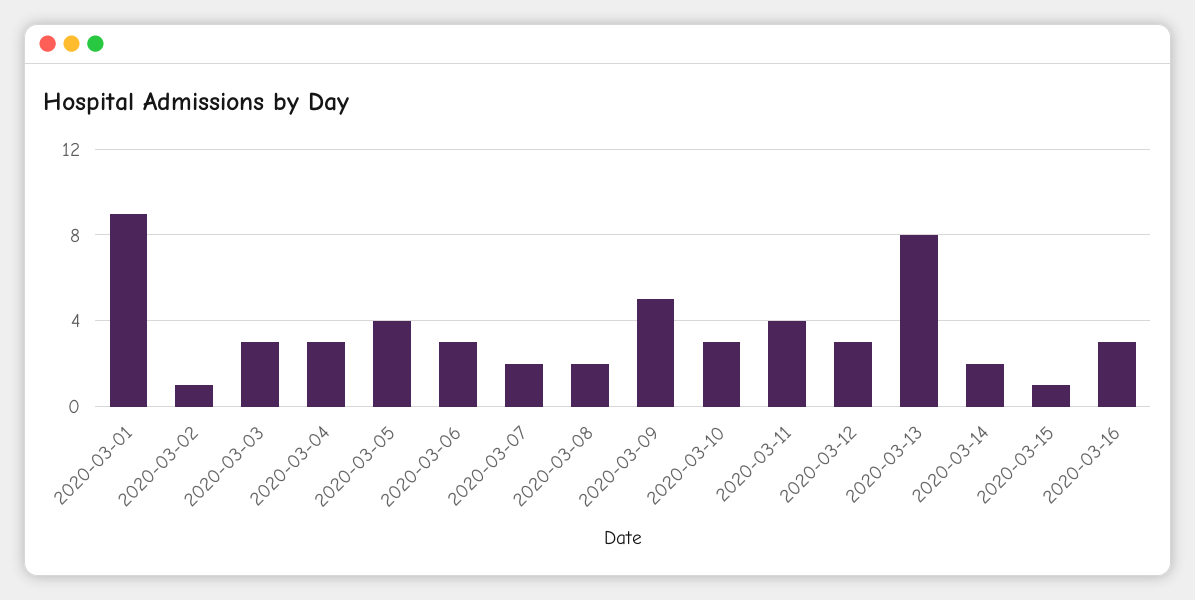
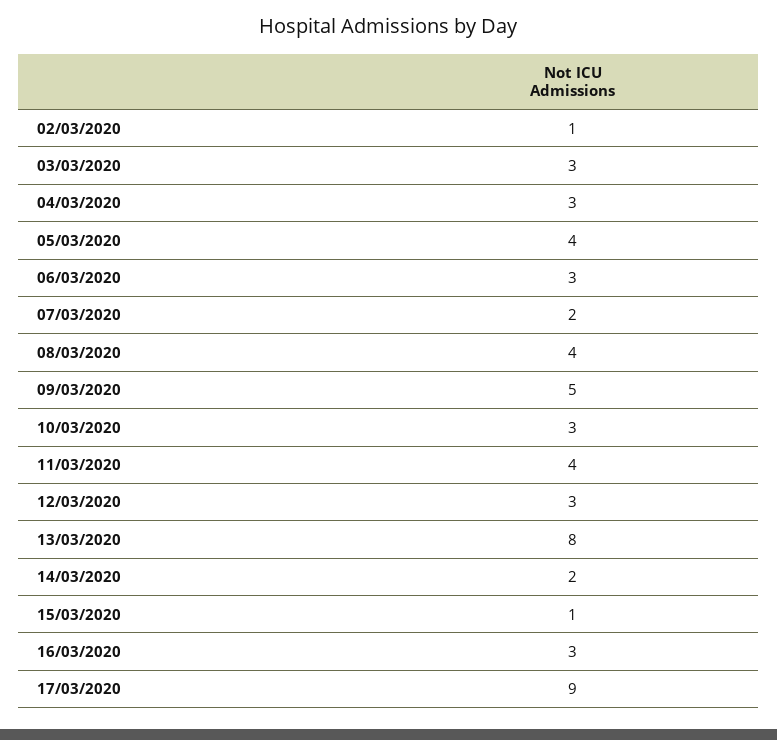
2020-03-01: 9 -> none
2020-03-08: 2 -> 4
17/03/2020: none -> 9

